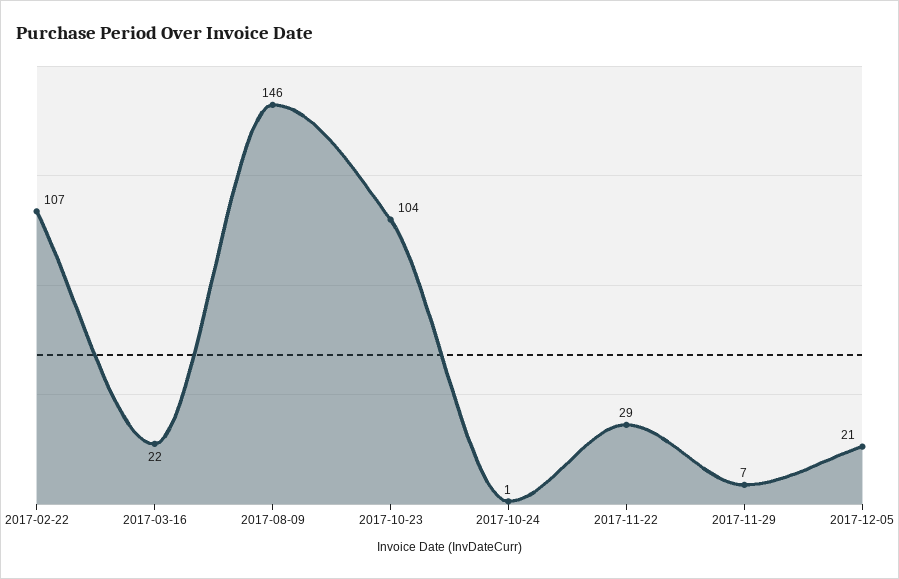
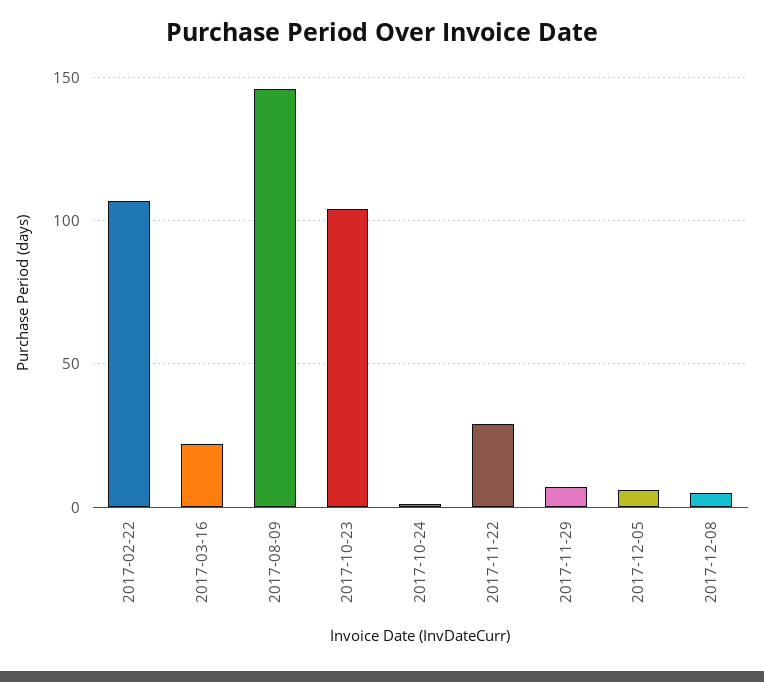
2017-12-05: 21 -> 5
2017-12-08: none -> 5

